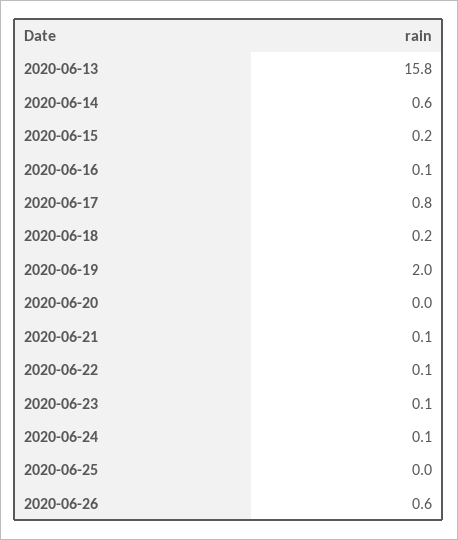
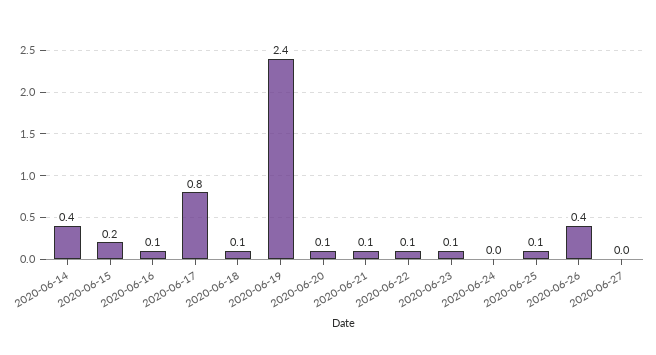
2020-06-13: 15.8 -> none
2020-06-14: 0.6 -> 0.4
2020-06-18: 0.2 -> 0.1
2020-06-19: 2 -> 2.4
2020-06-20: 0 -> 0.1
2020-06-24: 0.1 -> 0
2020-06-25: 0 -> 0.1
2020-06-26: 0.6 -> 0.4
2020-06-27: none -> 0

